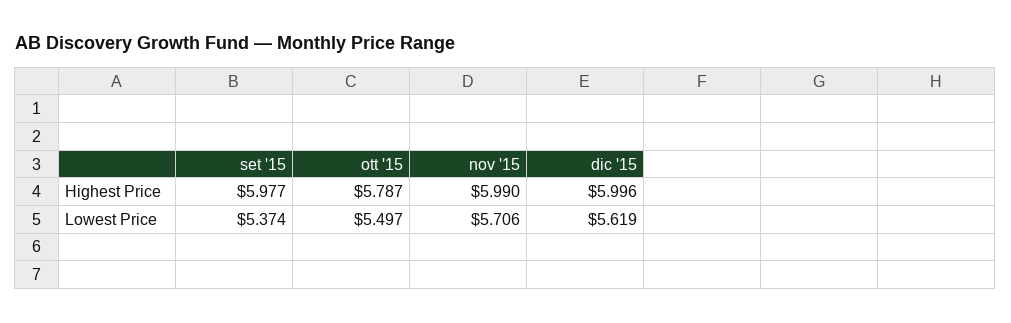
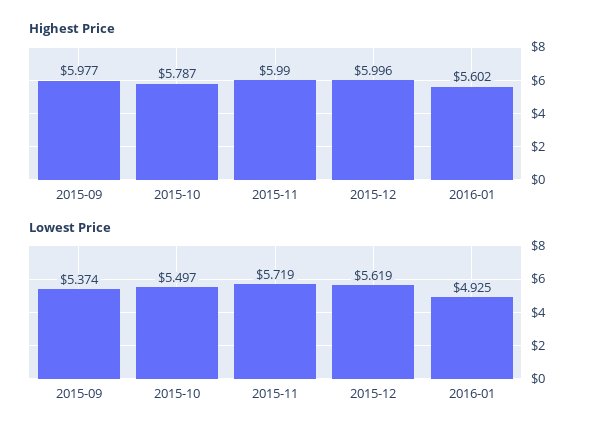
Lowest Price, nov '15: 5.706 -> 5.719
Highest Price, 2016-01: none -> 5.602
Lowest Price, 2016-01: none -> 4.925

